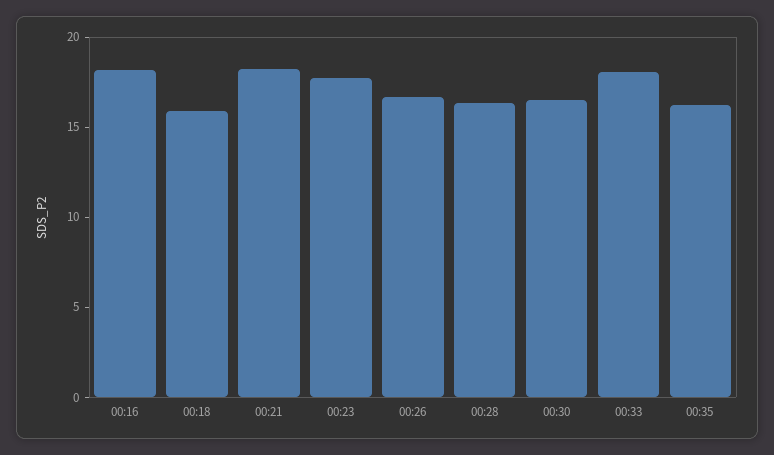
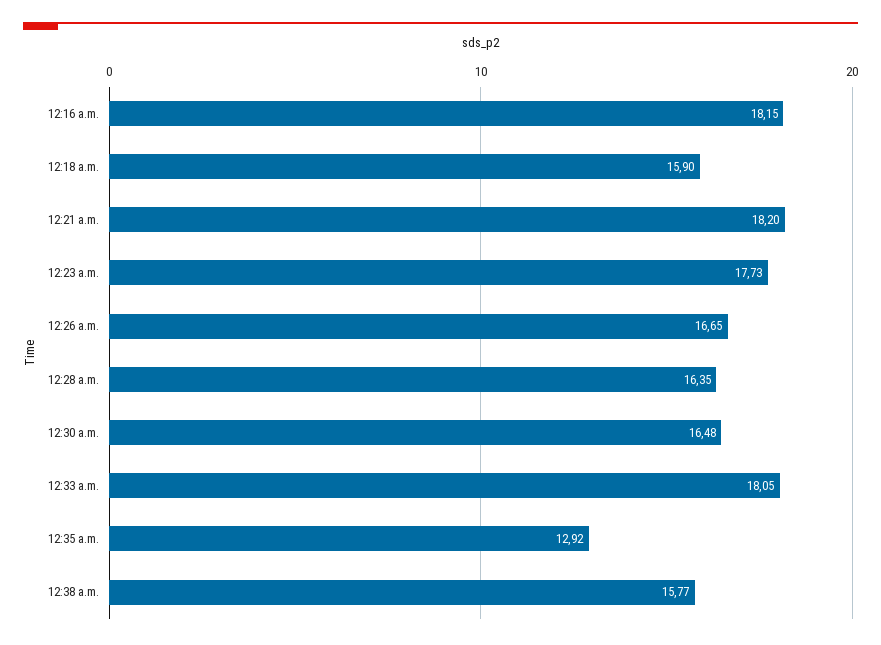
00:35: 16 -> 12.92
12:38 a.m.: none -> 15.77

